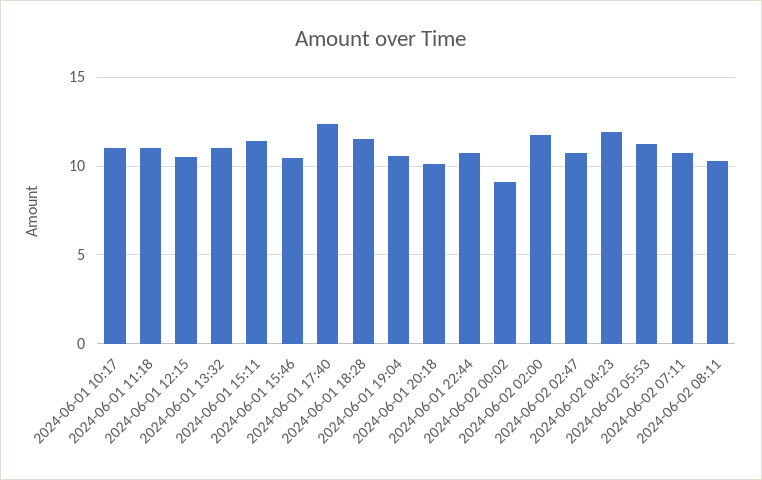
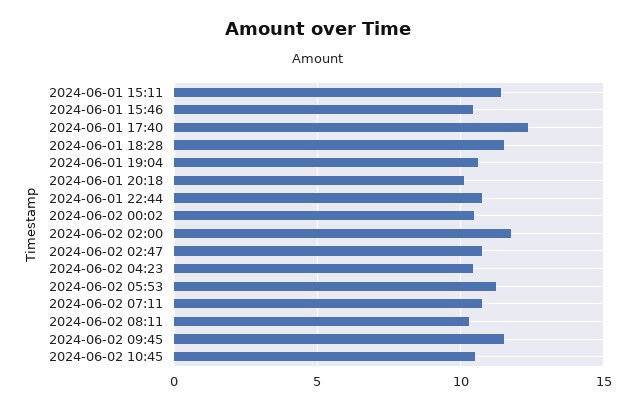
2024-06-01 10:17: 11 -> none
2024-06-01 11:18: 11 -> none
2024-06-01 12:15: 10.5 -> none
2024-06-01 13:32: 11 -> none
2024-06-02 00:02: 9 -> 10.5
2024-06-02 04:23: 12 -> 10.5
2024-06-02 09:45: none -> 11.5
2024-06-02 10:45: none -> 10.5

